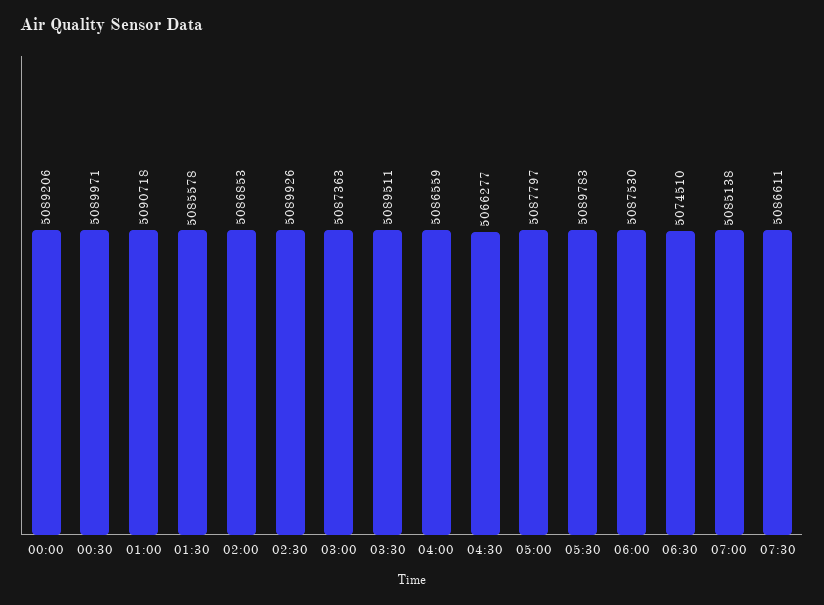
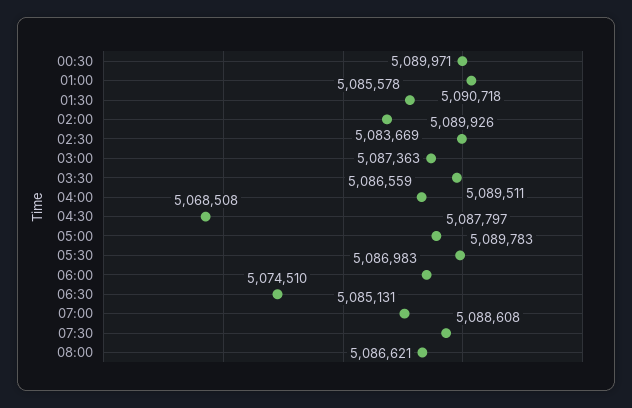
00:00: 5089206 -> none
02:00: 5086853 -> 5083669
04:30: 5066277 -> 5068508
06:00: 5087530 -> 5086983
07:00: 5085138 -> 5085131
07:30: 5086611 -> 5088608
08:00: none -> 5086621

